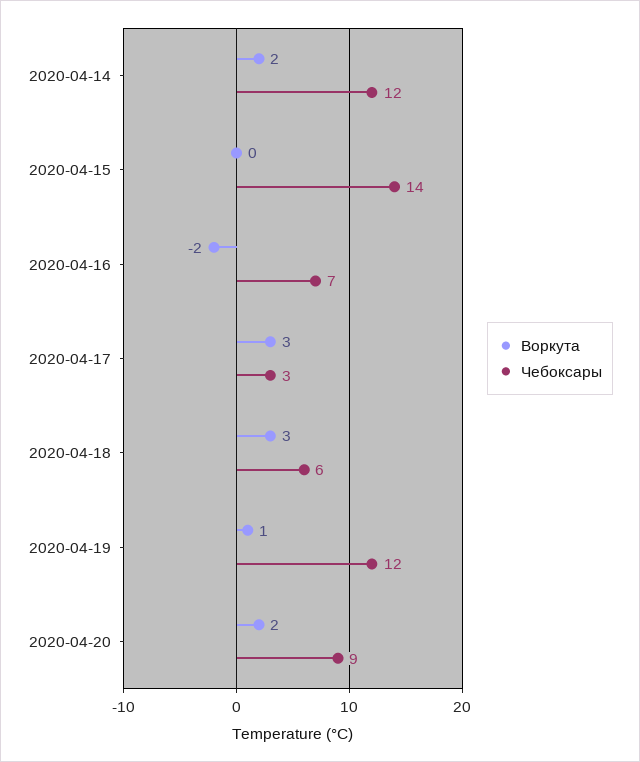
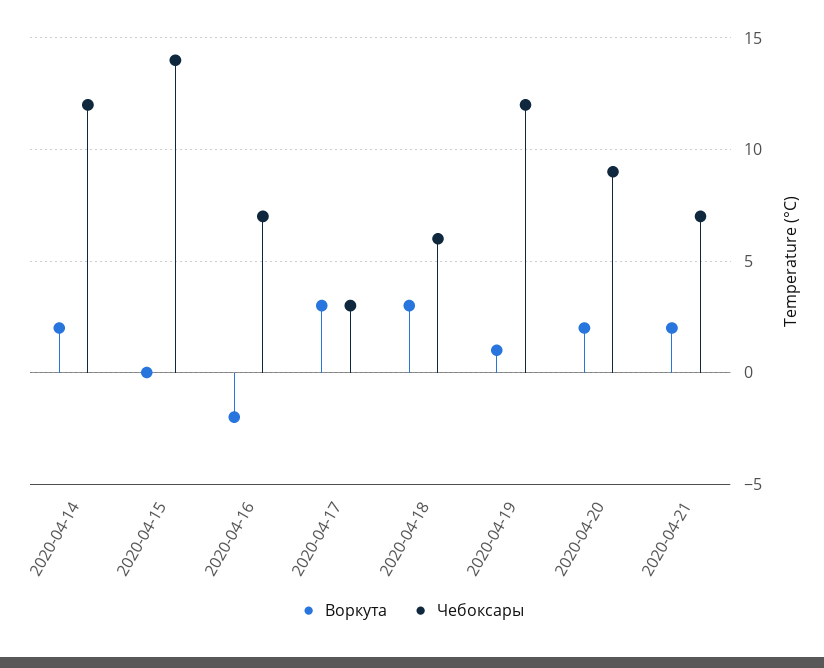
Воркута, 2020-04-21: none -> 2
Чебоксары, 2020-04-21: none -> 7

